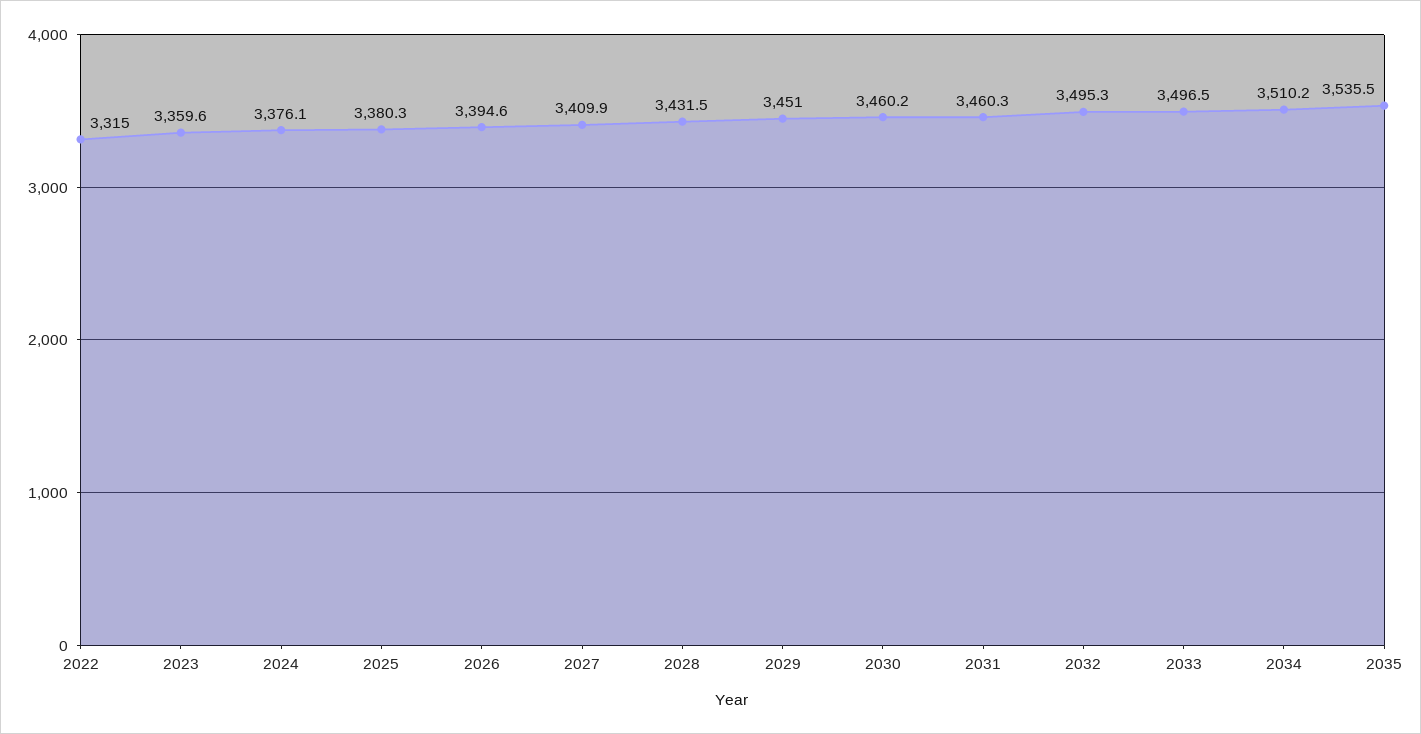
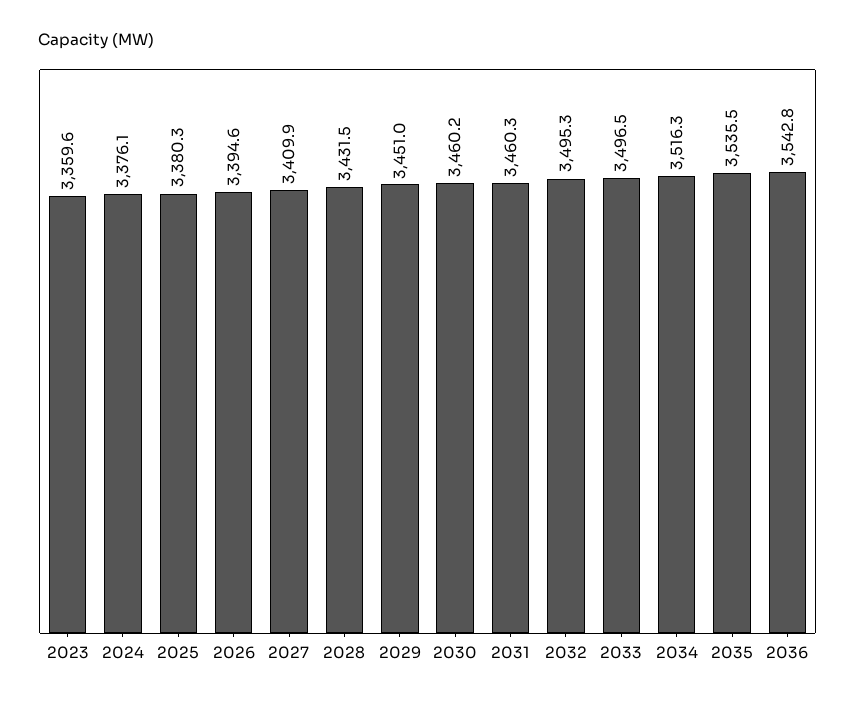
2022: 3315 -> none
2034: 3510.2 -> 3516.3
2036: none -> 3542.8

